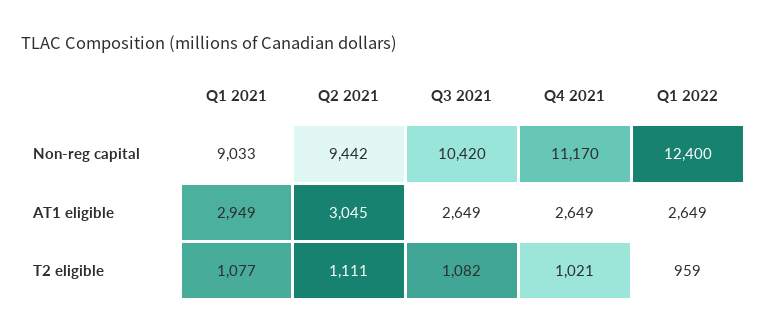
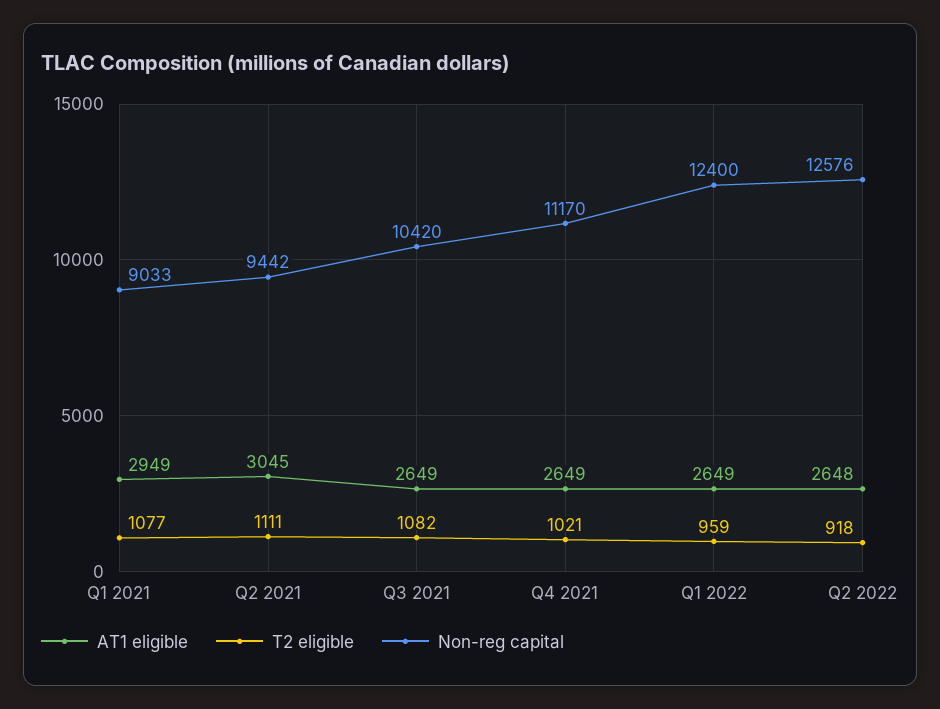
AT1 eligible, Q2 2022: none -> 2648
T2 eligible, Q2 2022: none -> 918
Non-reg capital, Q2 2022: none -> 12576

